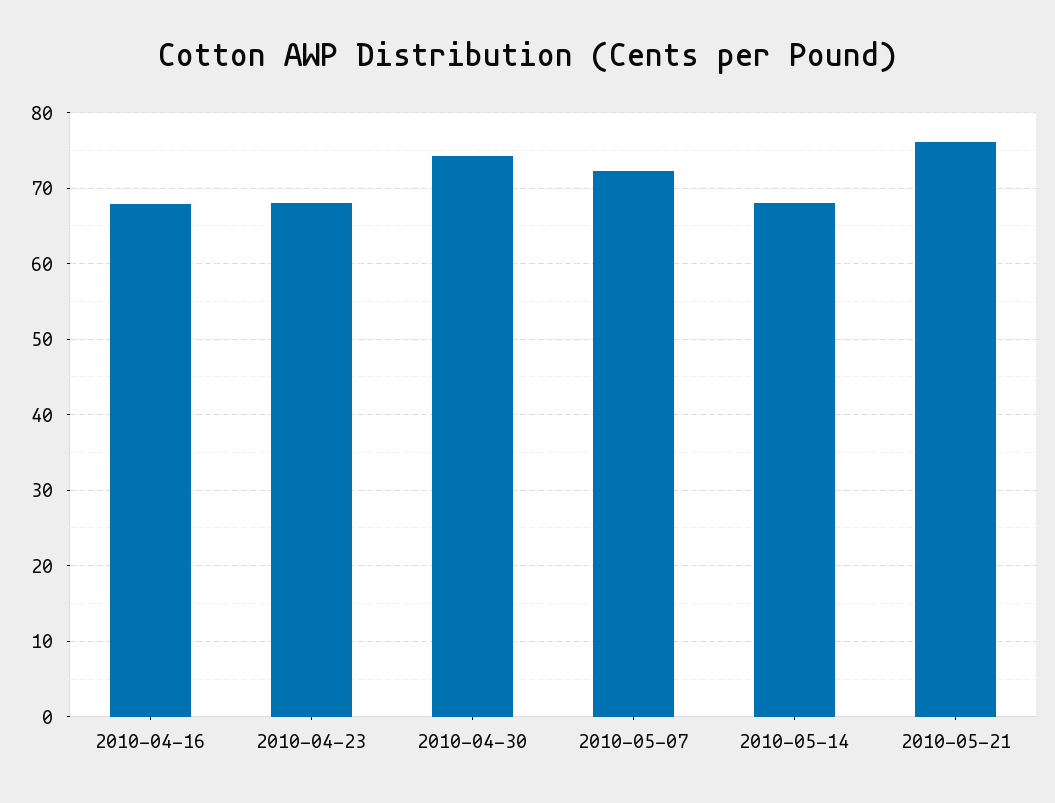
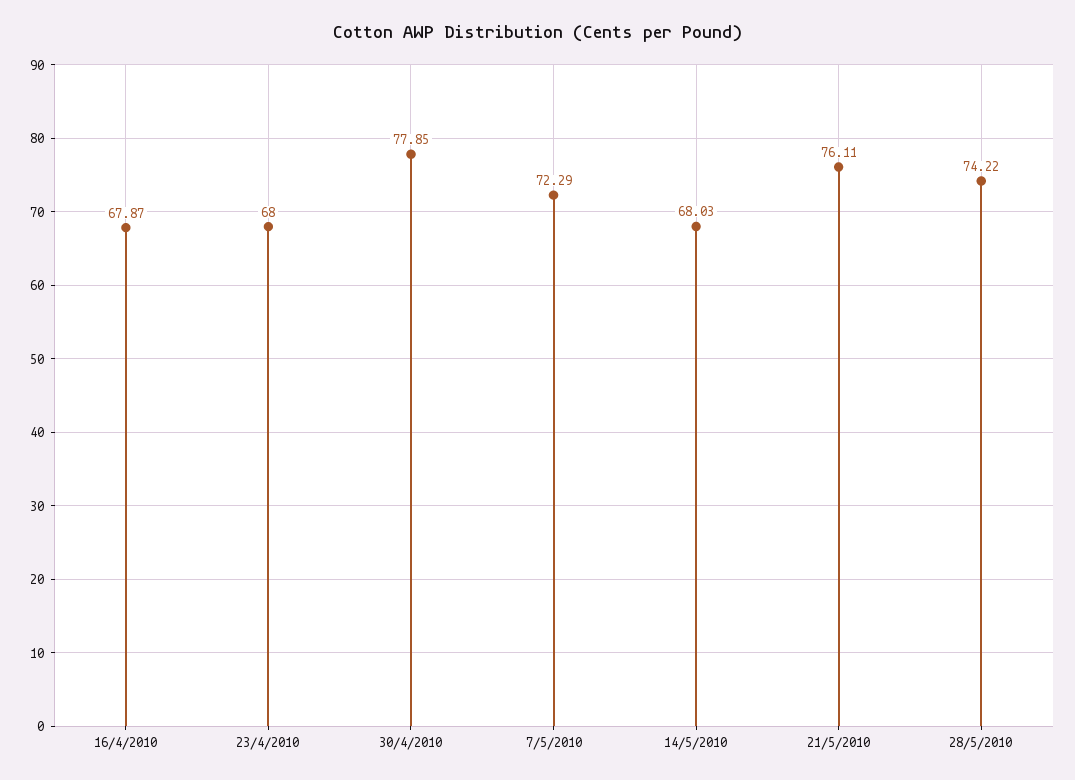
2010-04-30: 74 -> 77.85
28/5/2010: none -> 74.22

